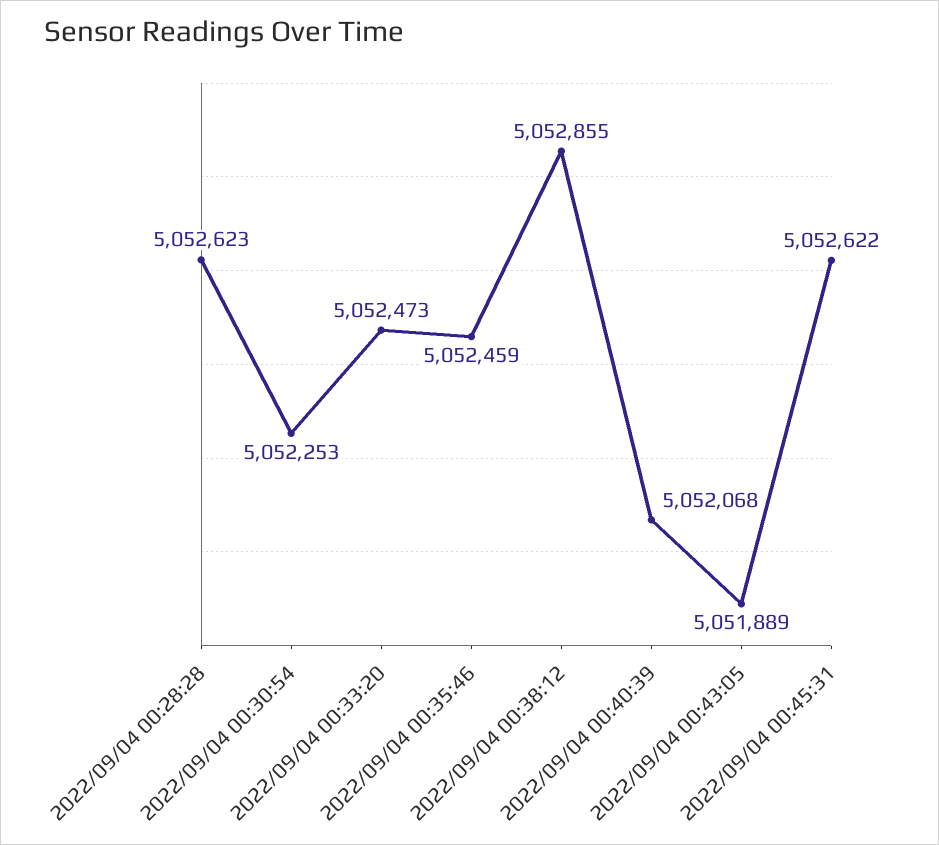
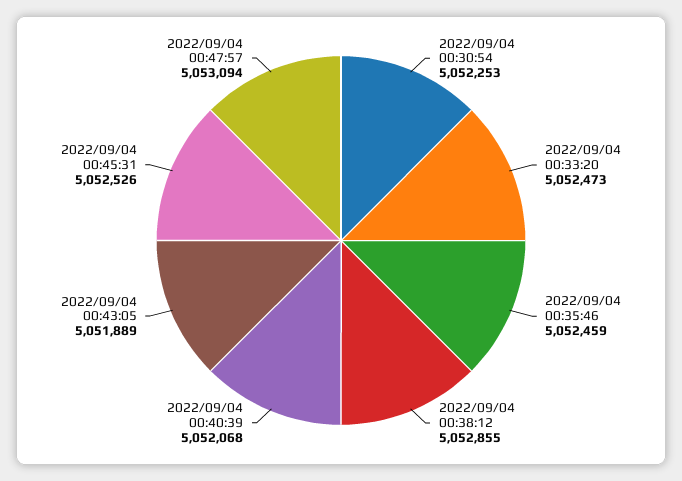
2022/09/04 00:28:28: 5052623 -> none
2022/09/04 00:45:31: 5052622 -> 5052526
2022/09/04 00:47:57: none -> 5053094

